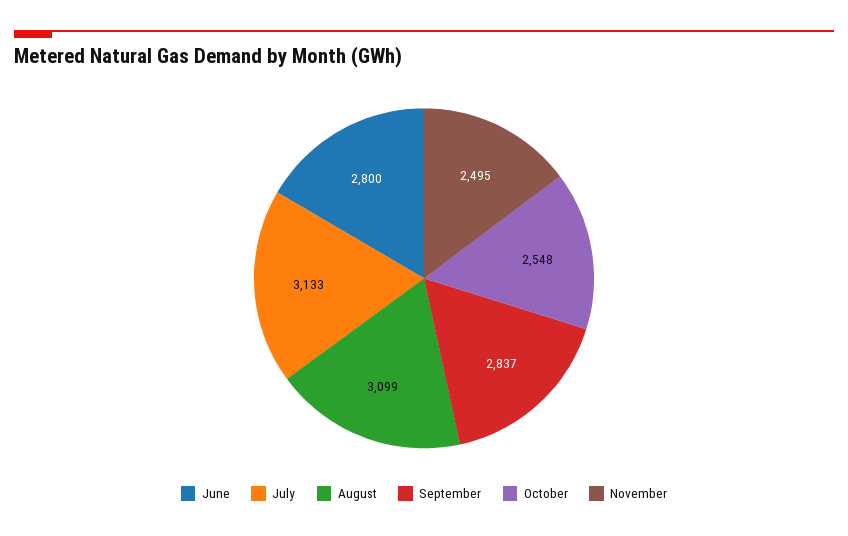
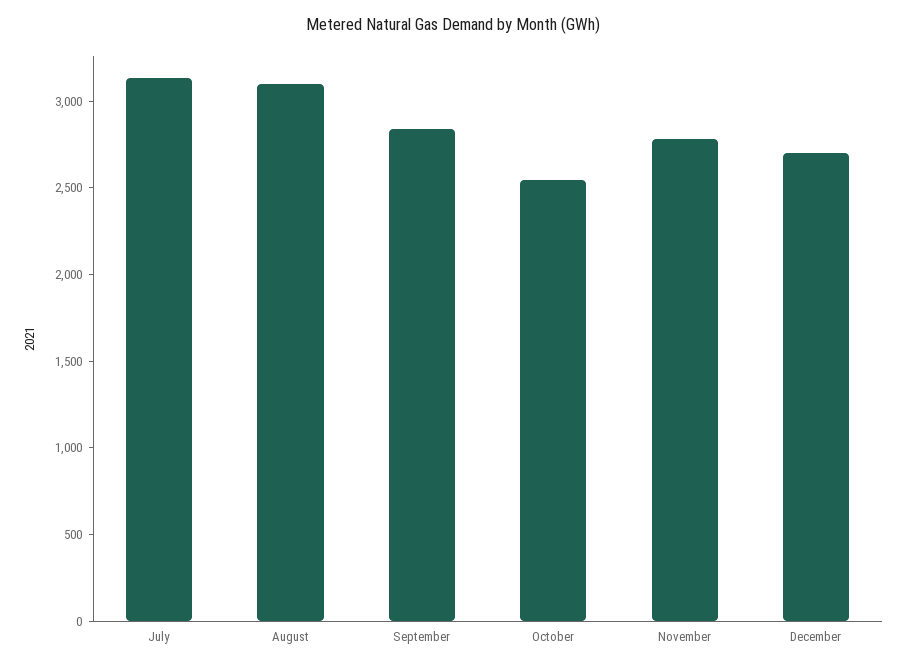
June: 2800 -> none
November: 2495 -> 2800
December: none -> 2700

